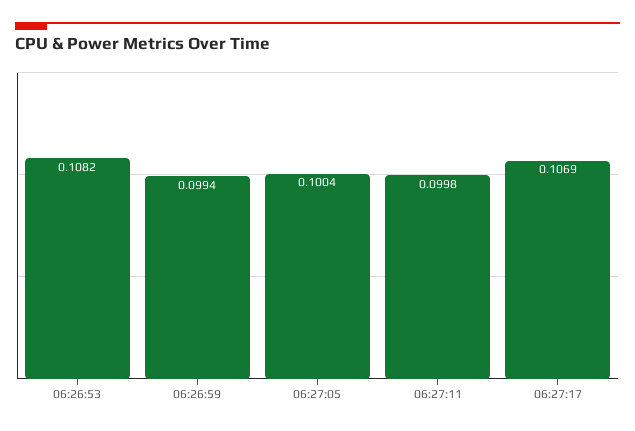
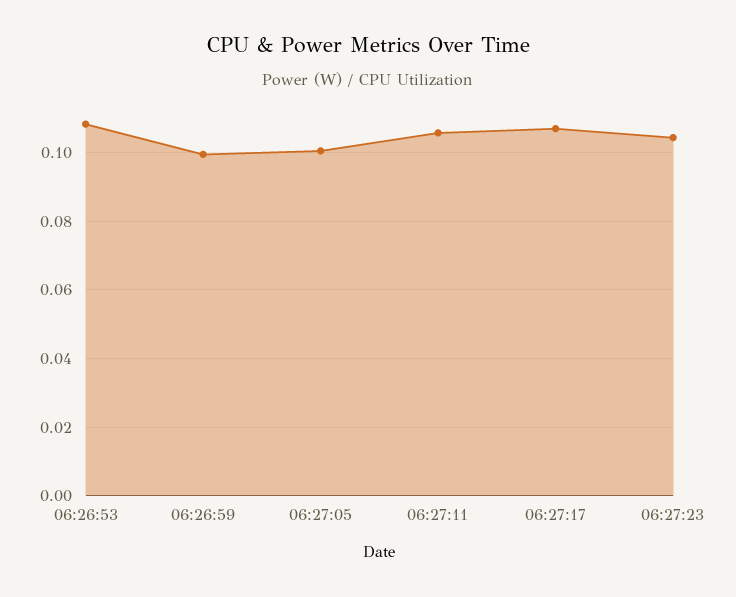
06:27:11: 0.0998 -> 0.106
06:27:23: none -> 0.104

